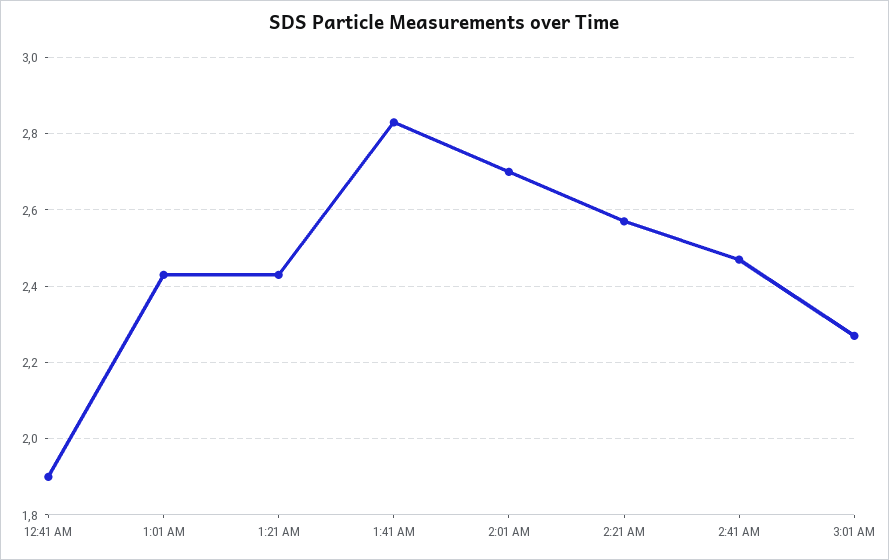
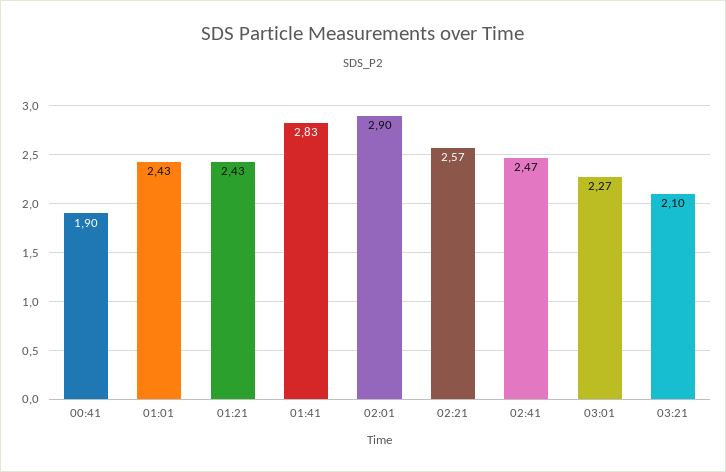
2:01 AM: 2.7 -> 2.9
03:21: none -> 2.1

